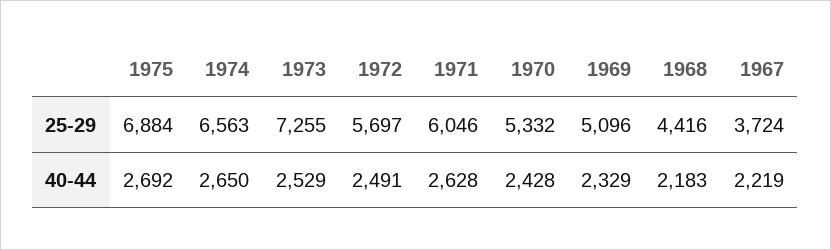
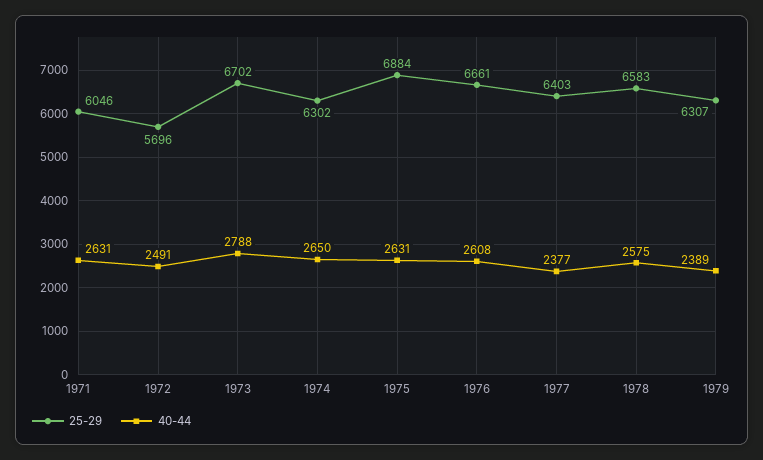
25-29, 1974: 6563 -> 6302
25-29, 1973: 7255 -> 6702
25-29, 1972: 5697 -> 5696
25-29, 1970: 5332 -> none
25-29, 1969: 5096 -> none
25-29, 1968: 4416 -> none
25-29, 1967: 3724 -> none
40-44, 1975: 2692 -> 2631
40-44, 1973: 2529 -> 2788
40-44, 1971: 2628 -> 2631
40-44, 1970: 2428 -> none
40-44, 1969: 2329 -> none
40-44, 1968: 2183 -> none
40-44, 1967: 2219 -> none
25-29, 1976: none -> 6661
40-44, 1976: none -> 2608
25-29, 1977: none -> 6403
40-44, 1977: none -> 2377
25-29, 1978: none -> 6583
40-44, 1978: none -> 2575
25-29, 1979: none -> 6307
40-44, 1979: none -> 2389

